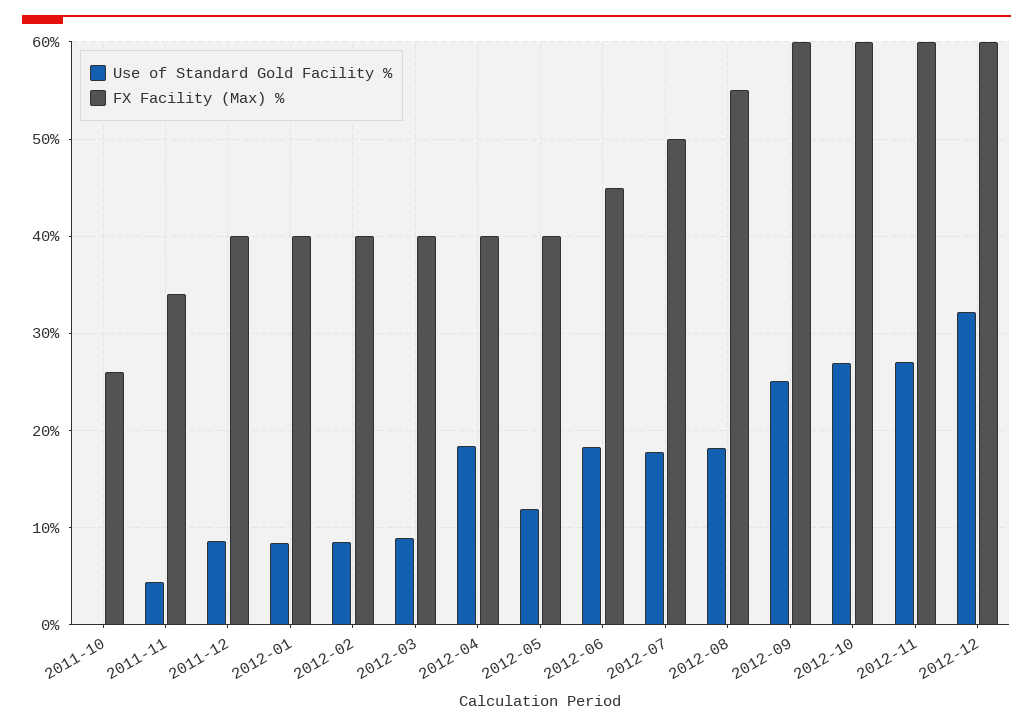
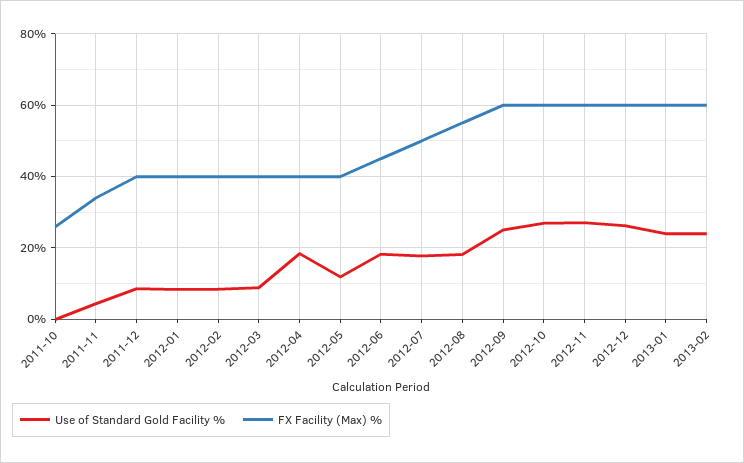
Use of Standard Gold Facility %, 2012-12: 32 -> 26
Use of Standard Gold Facility %, 2013-01: none -> 24
FX Facility (Max) %, 2013-01: none -> 60
Use of Standard Gold Facility %, 2013-02: none -> 24
FX Facility (Max) %, 2013-02: none -> 60

